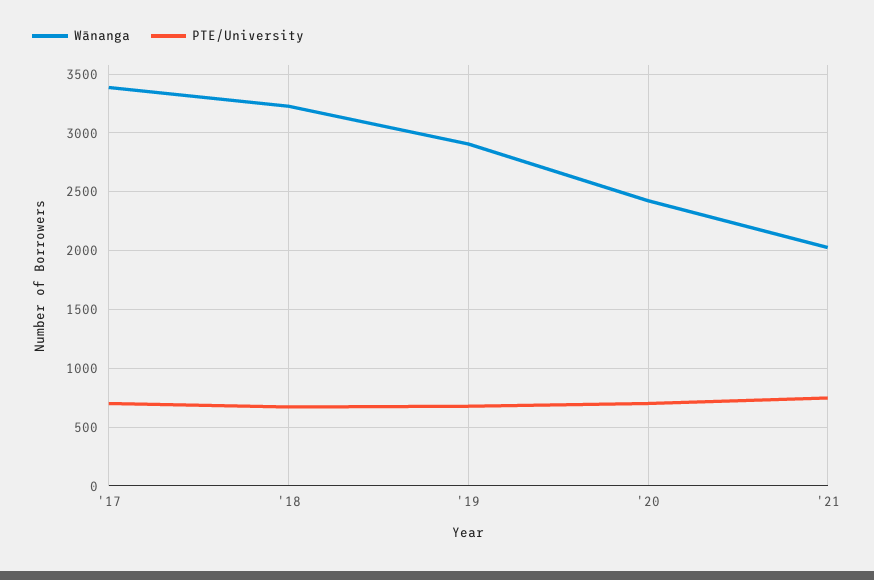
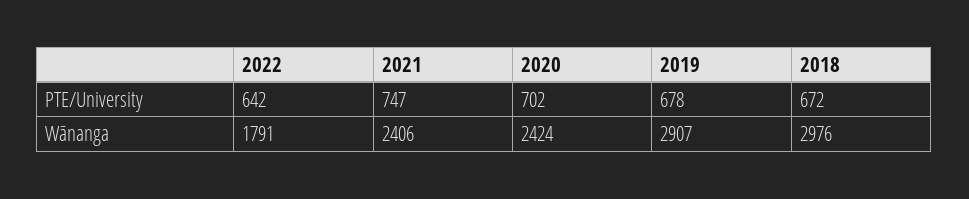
Wānanga, '17: 3400 -> none
PTE/University, '17: 700 -> none
Wānanga, '18: 3200 -> 2976
Wānanga, '21: 2000 -> 2406
PTE/University, 2022: none -> 642
Wānanga, 2022: none -> 1791

